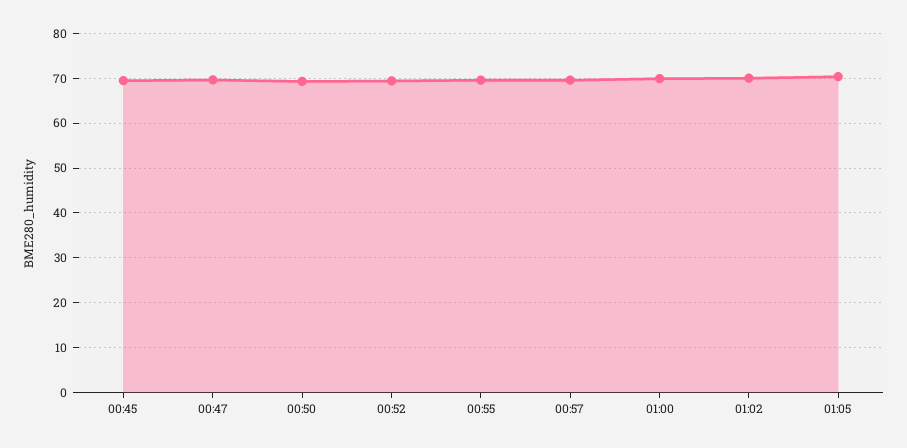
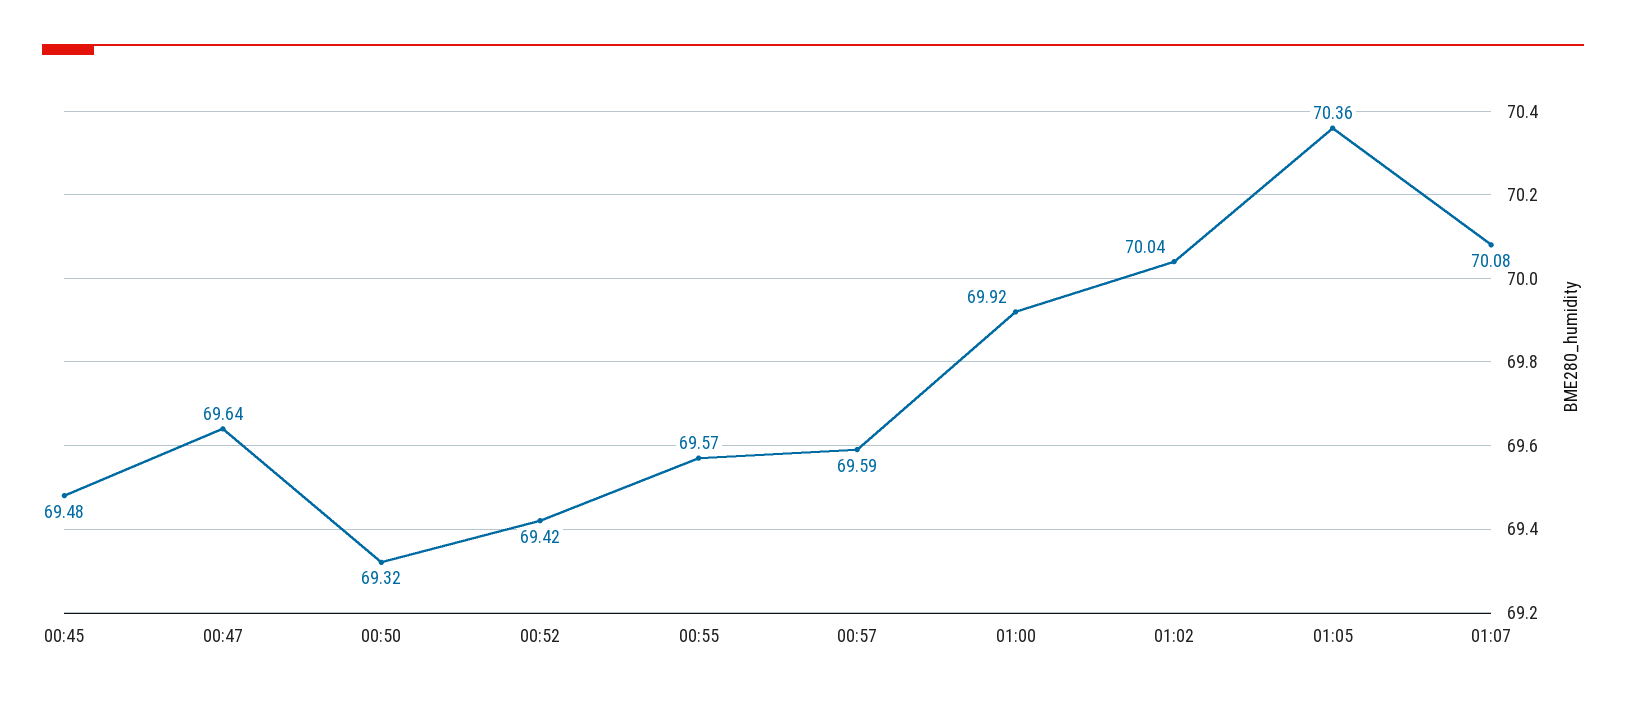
01:07: none -> 70.08

